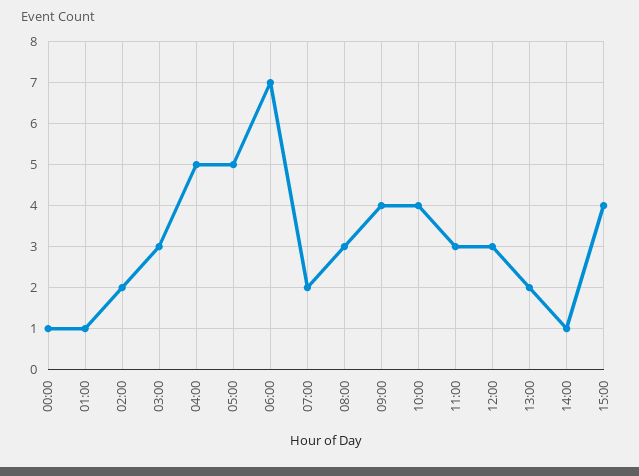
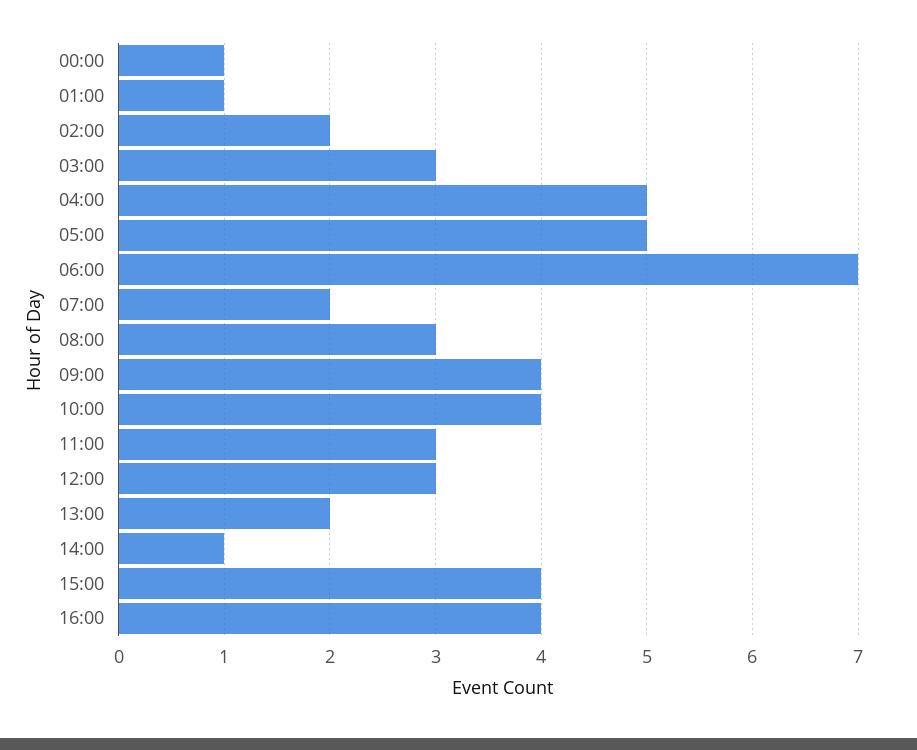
16:00: none -> 4

